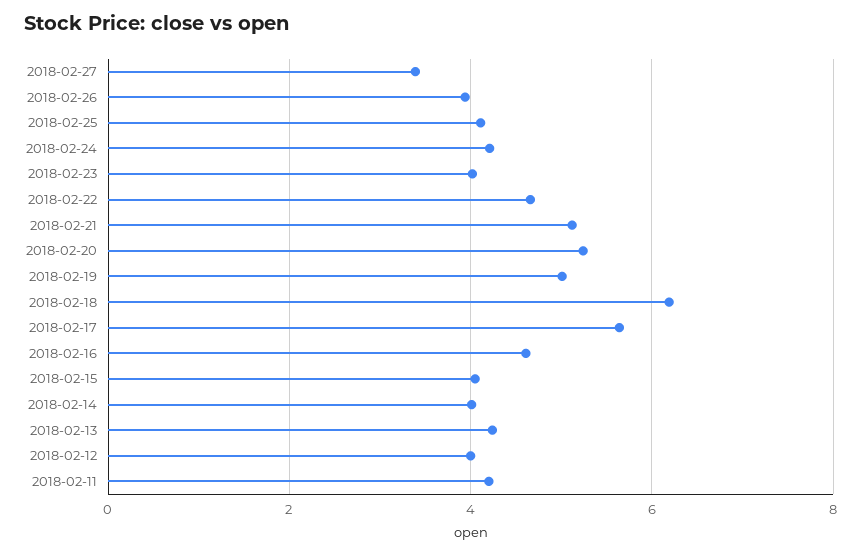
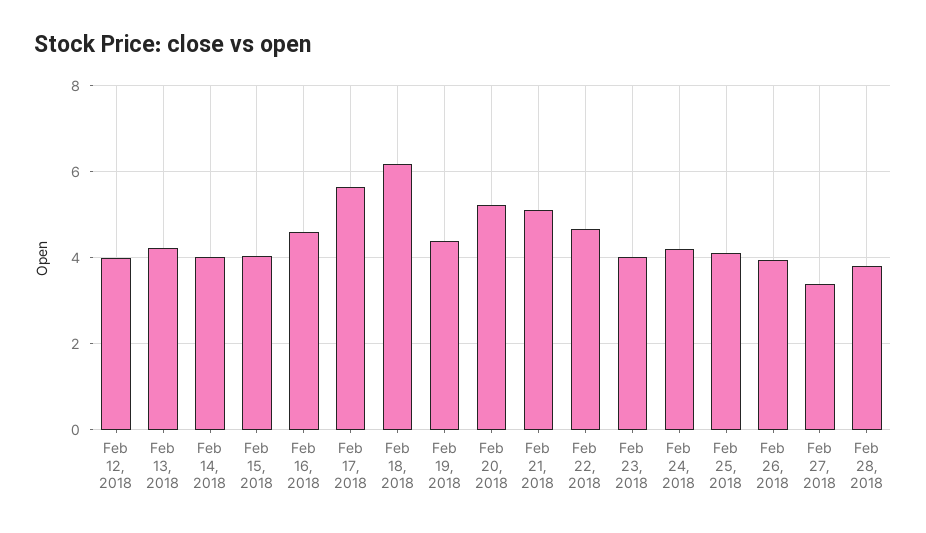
2018-02-19: 5 -> 4.4
2018-02-11: 4.2 -> none
Feb 28, 2018: none -> 3.8

